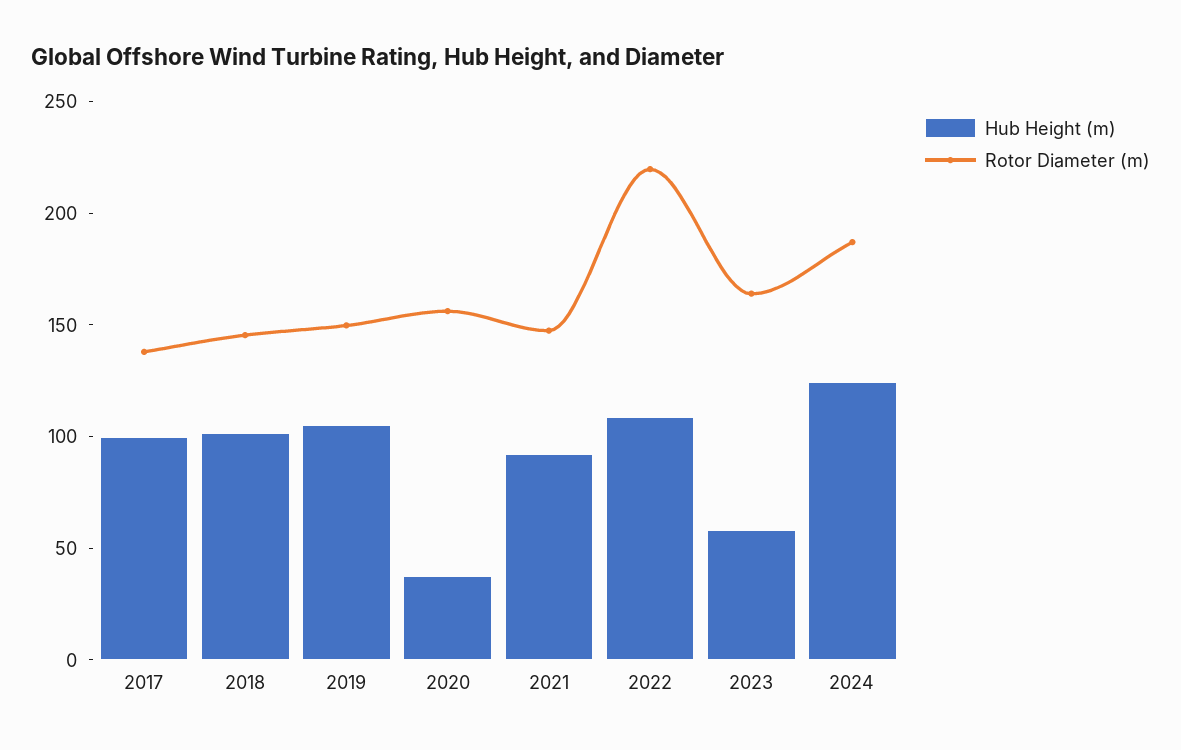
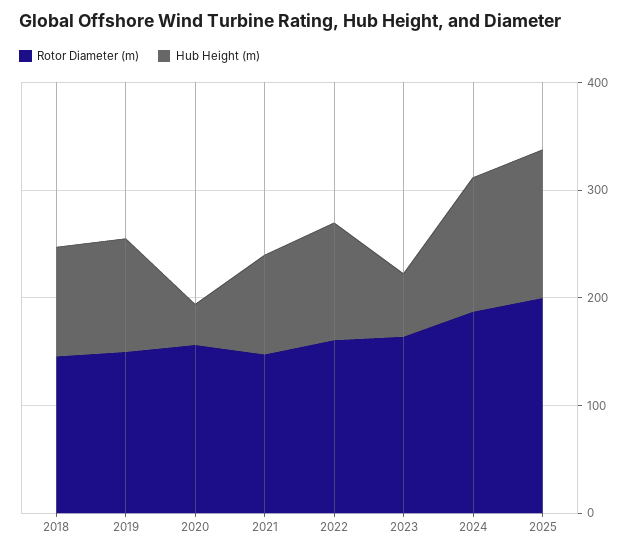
Hub Height (m), 2017: 100 -> none
Rotor Diameter (m), 2017: 140 -> none
Rotor Diameter (m), 2022: 220 -> 160
Rotor Diameter (m), 2025: none -> 200
Hub Height (m), 2025: none -> 140

